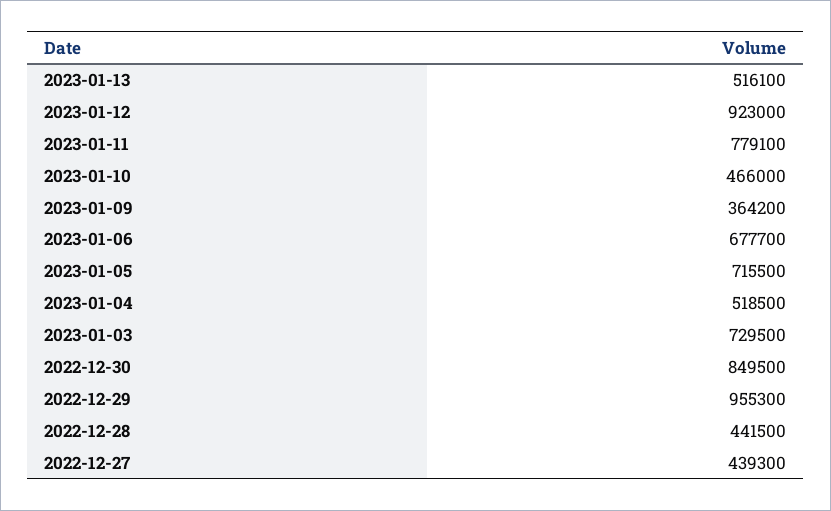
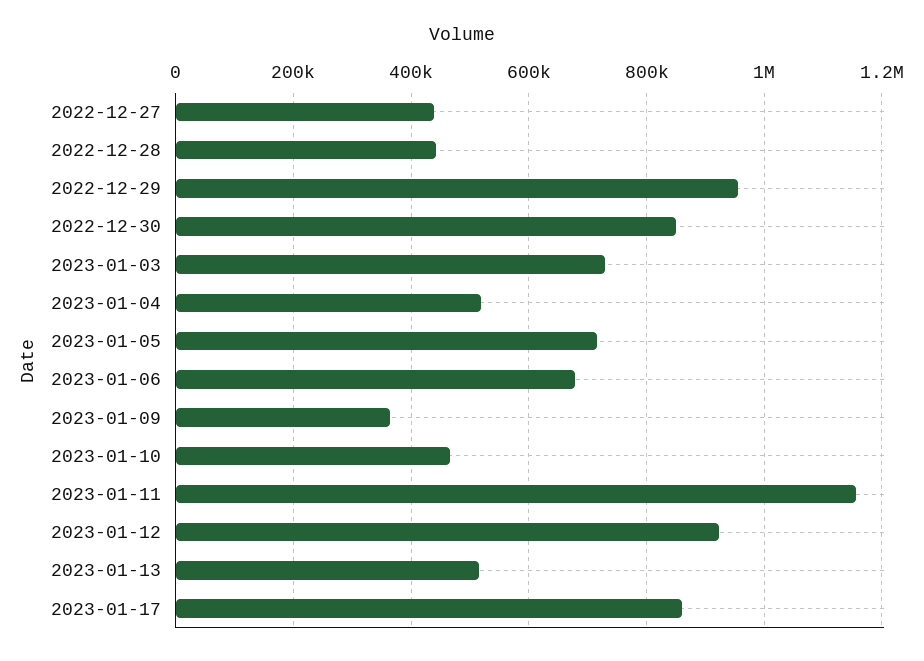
2023-01-11: 779100 -> 1160000
2023-01-17: none -> 860000

